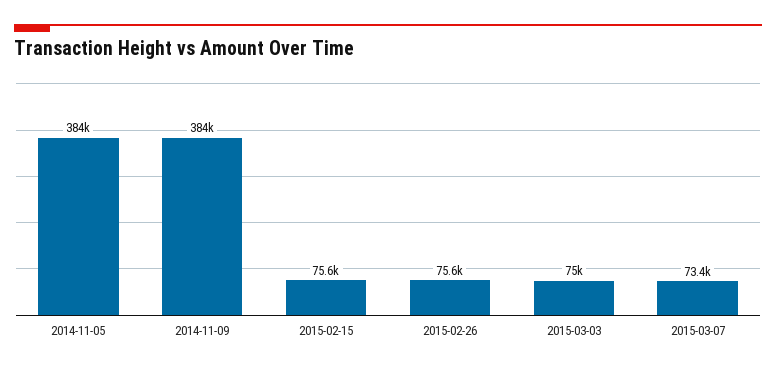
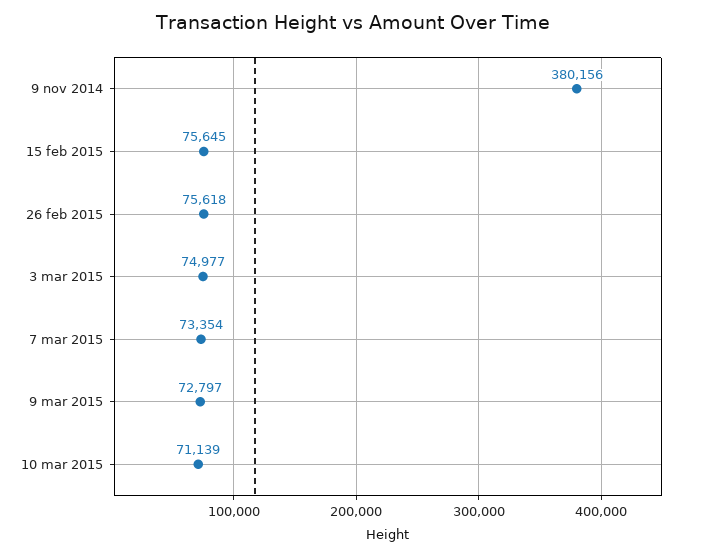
2014-11-05: 384000 -> none
2014-11-09: 384000 -> 380156
9 mar 2015: none -> 72797
10 mar 2015: none -> 71139

